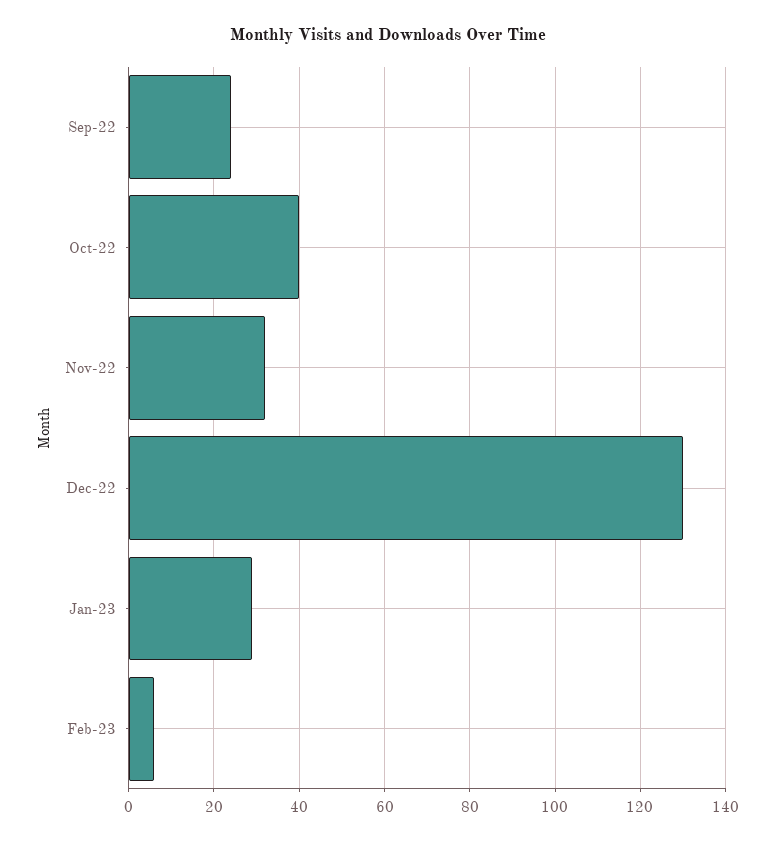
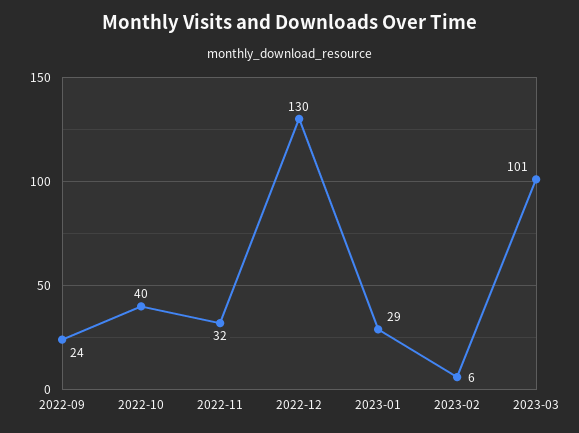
2023-03: none -> 101

